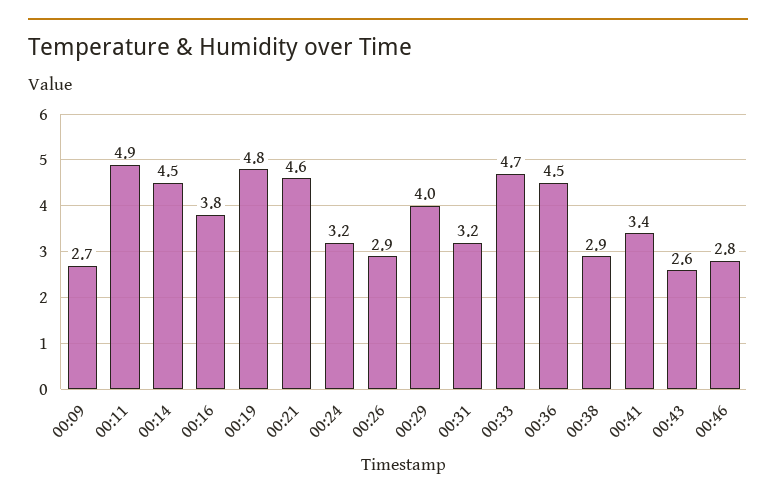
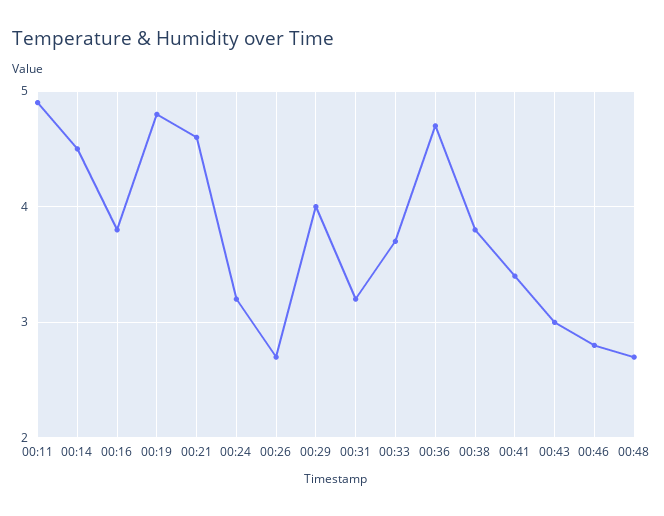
00:09: 2.7 -> none
00:26: 2.9 -> 2.7
00:33: 4.7 -> 3.7
00:36: 4.5 -> 4.7
00:38: 2.9 -> 3.8
00:43: 2.6 -> 3
00:48: none -> 2.7

